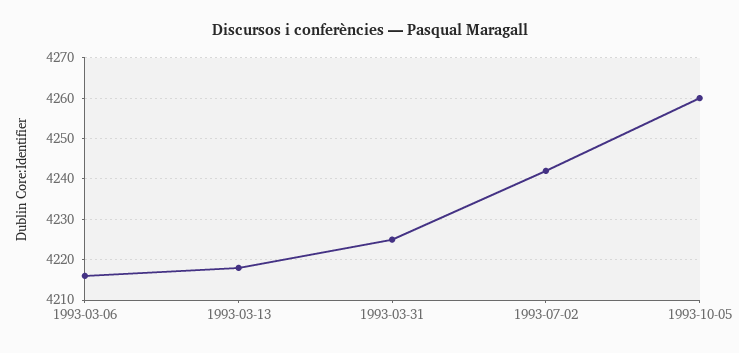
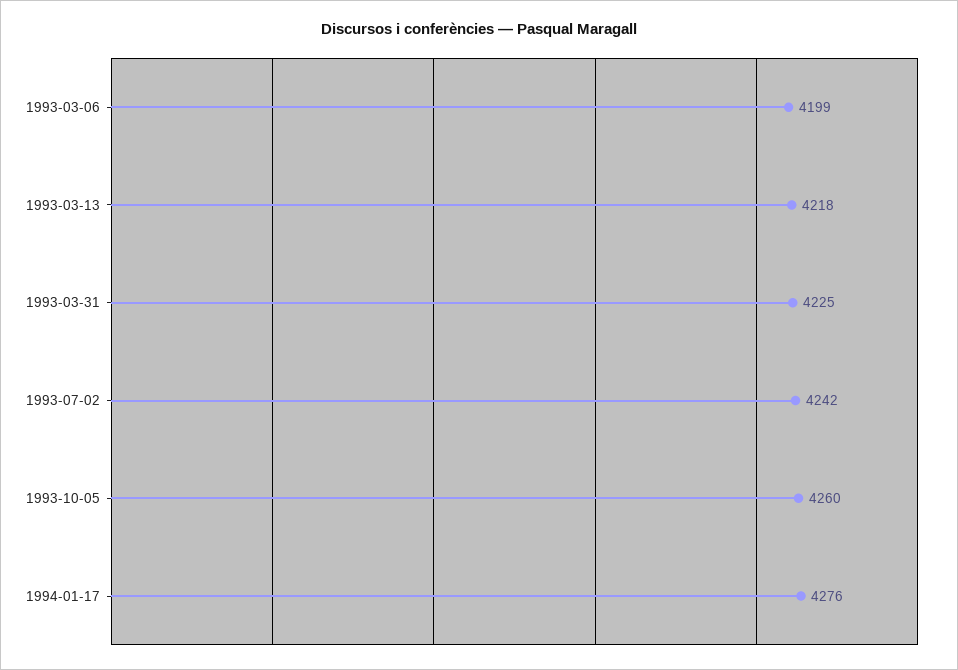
1993-03-06: 4215 -> 4199
1994-01-17: none -> 4276

